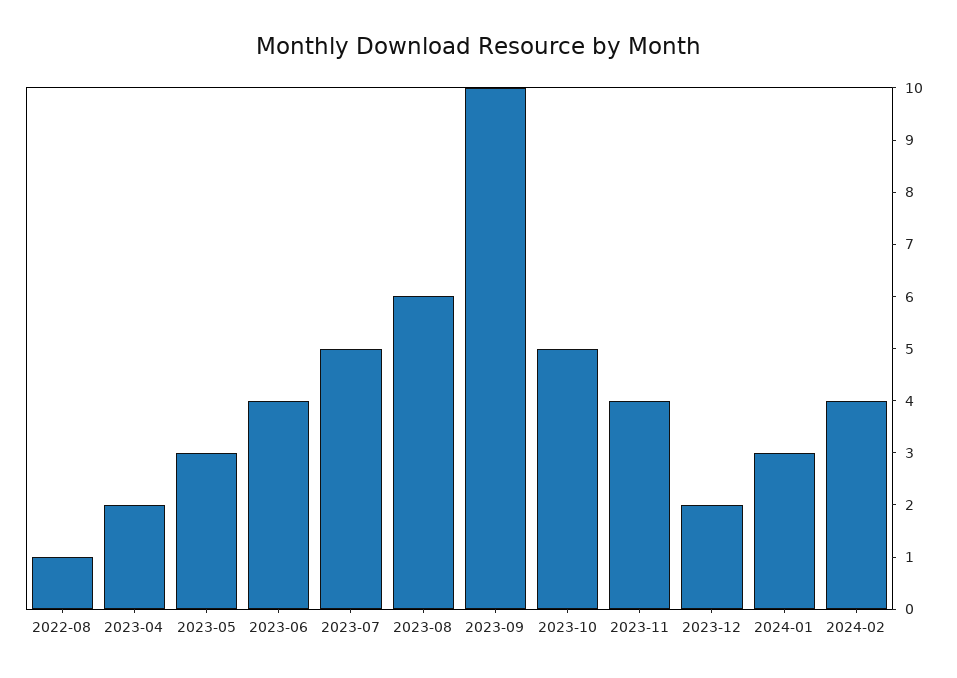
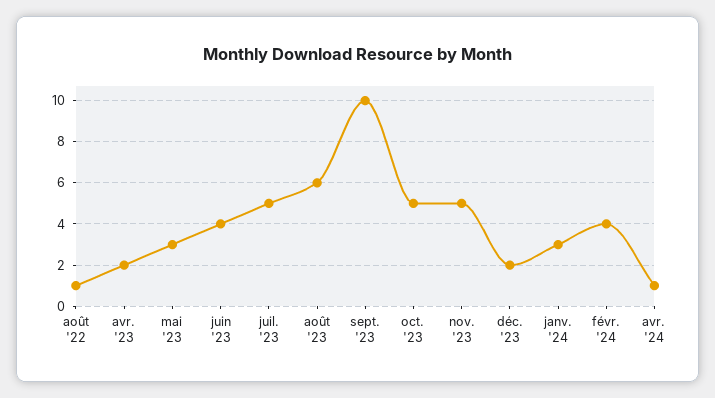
2023-11: 4 -> 5
avr. '24: none -> 1

